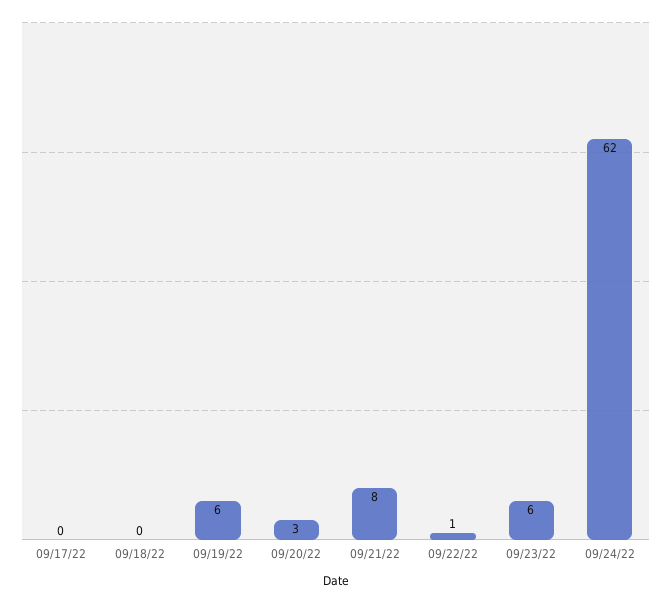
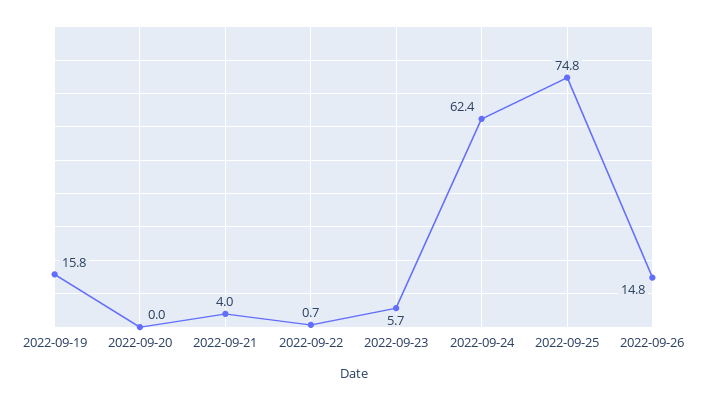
09/17/22: 0 -> none
09/18/22: 0 -> none
09/19/22: 6 -> 15.8
09/20/22: 3 -> 0
09/21/22: 8 -> 4
2022-09-25: none -> 74.8
2022-09-26: none -> 14.8

